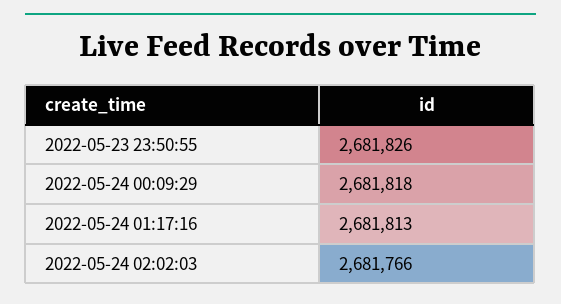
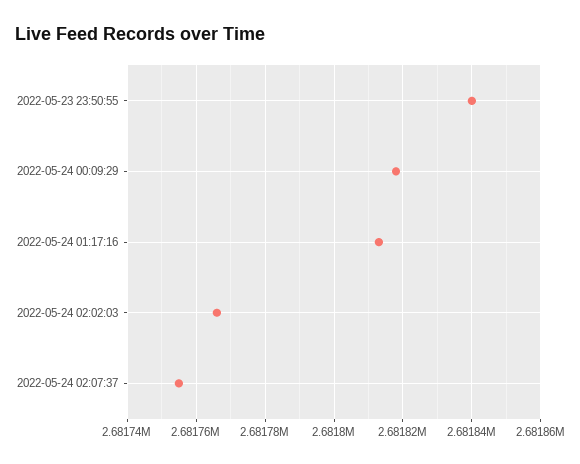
2022-05-23 23:50:55: 2681826 -> 2681840
2022-05-24 02:07:37: none -> 2681755

